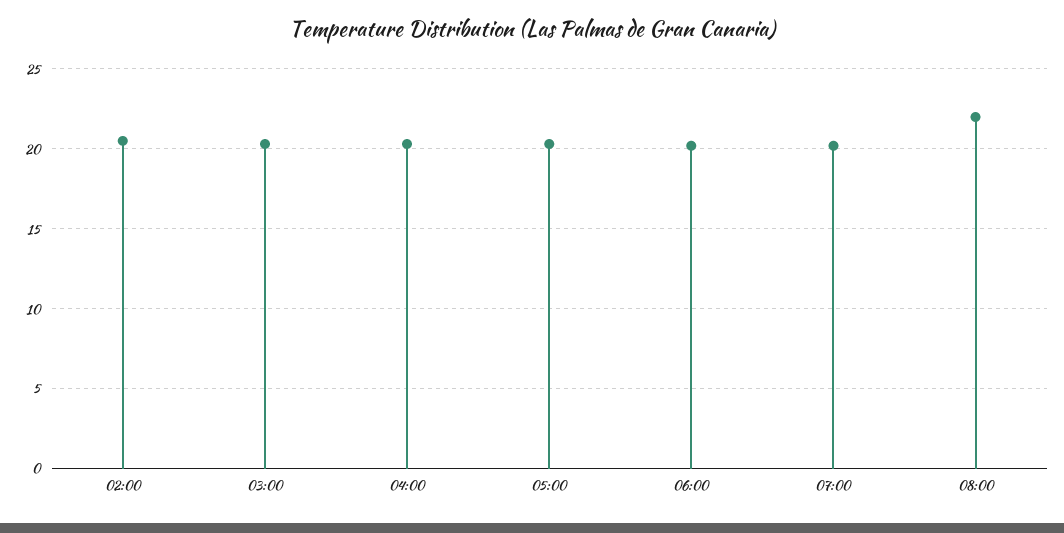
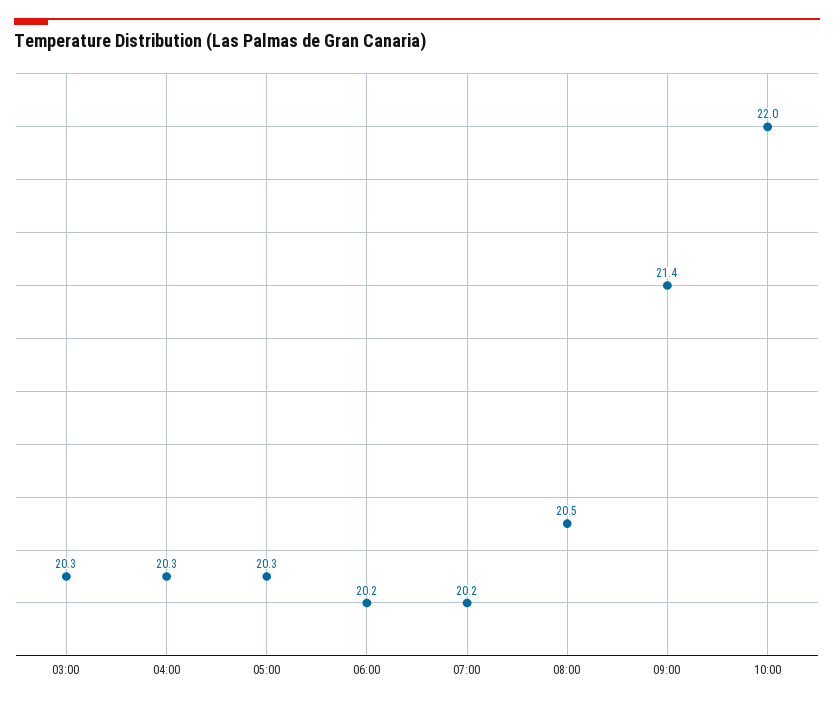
02:00: 20.5 -> none
08:00: 22 -> 20.5
09:00: none -> 21.4
10:00: none -> 22

